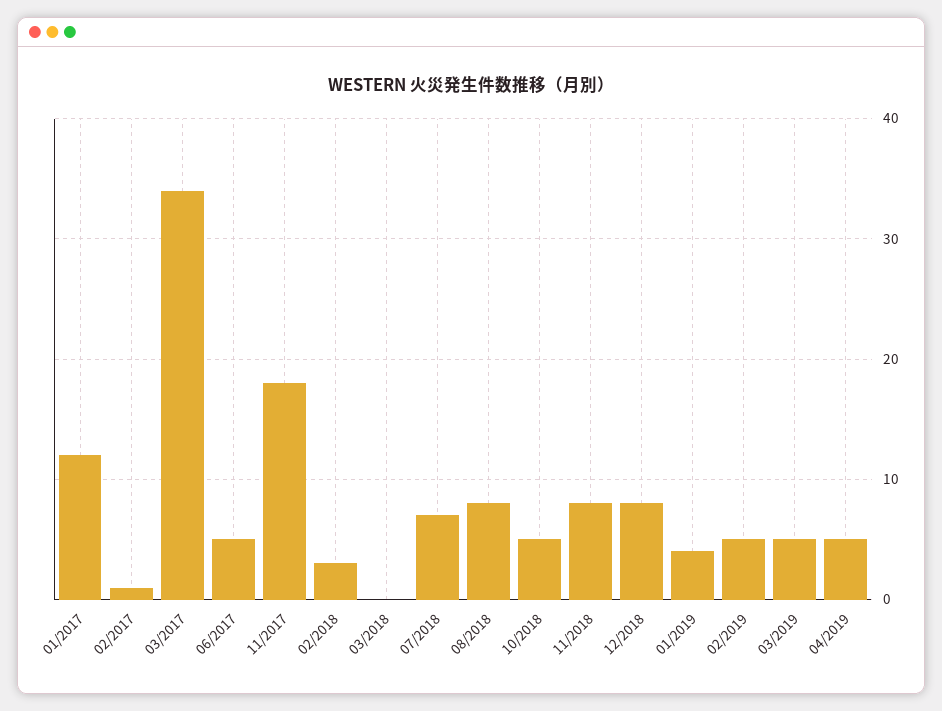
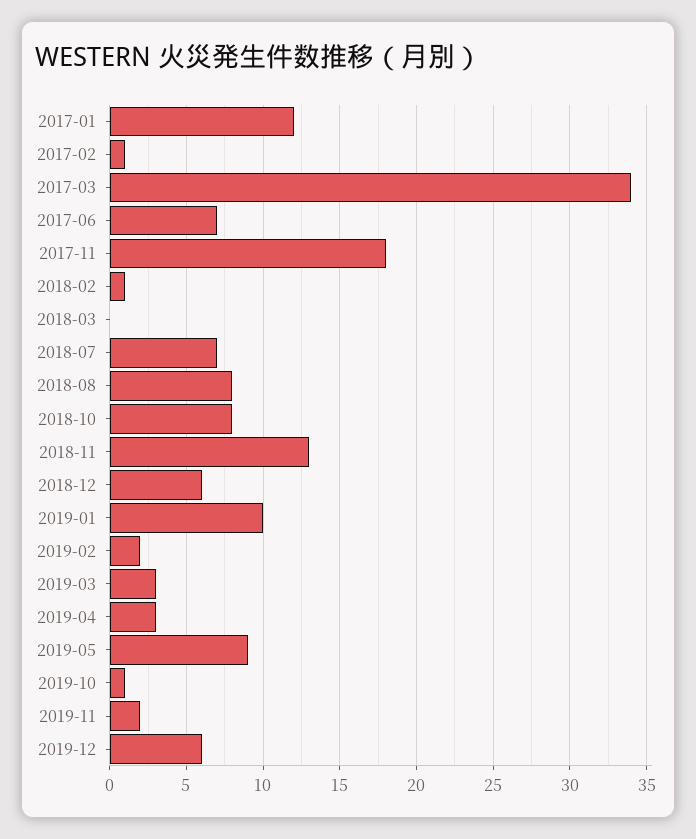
06/2017: 5 -> 7
02/2018: 3 -> 1
10/2018: 5 -> 8
11/2018: 8 -> 13
12/2018: 8 -> 6
01/2019: 4 -> 10
02/2019: 5 -> 2
03/2019: 5 -> 3
04/2019: 5 -> 3
2019-05: none -> 9
2019-10: none -> 1
2019-11: none -> 2
2019-12: none -> 6

